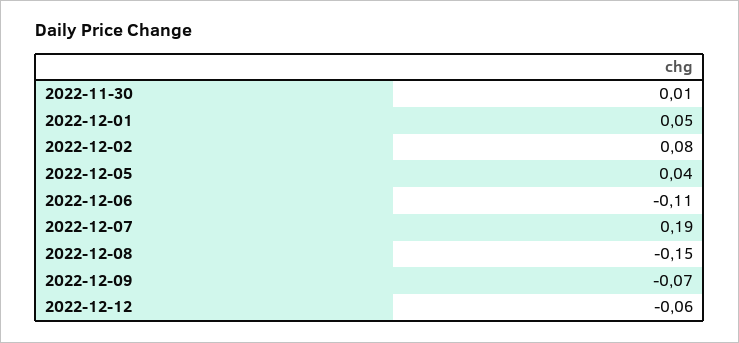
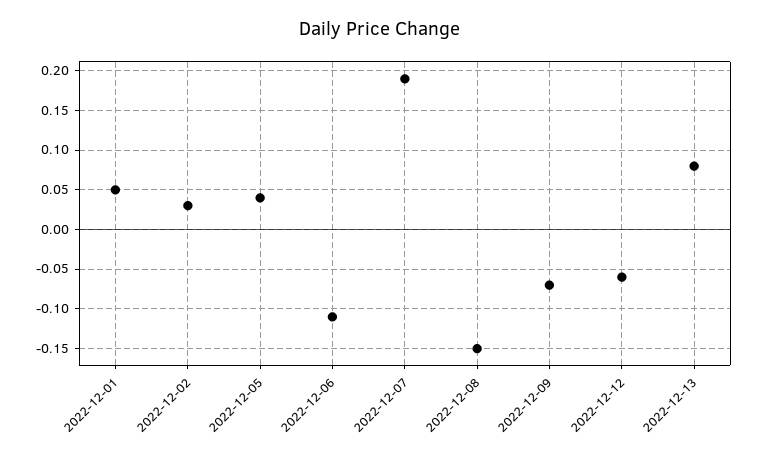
2022-11-30: 0.01 -> none
2022-12-02: 0.08 -> 0.03
2022-12-13: none -> 0.08

